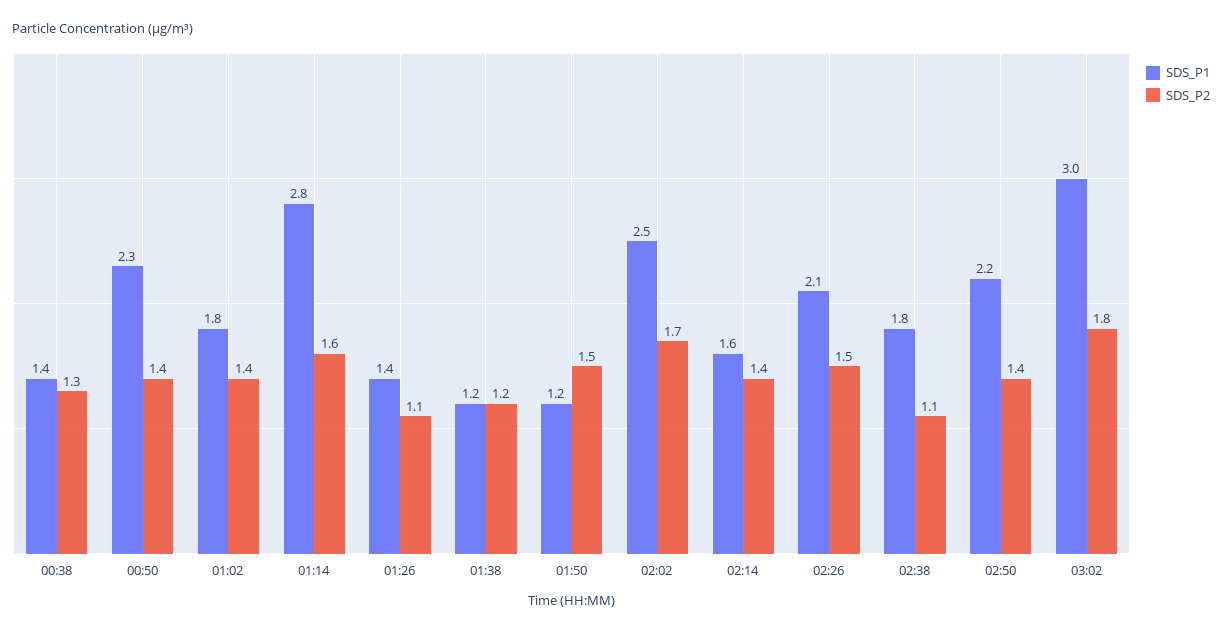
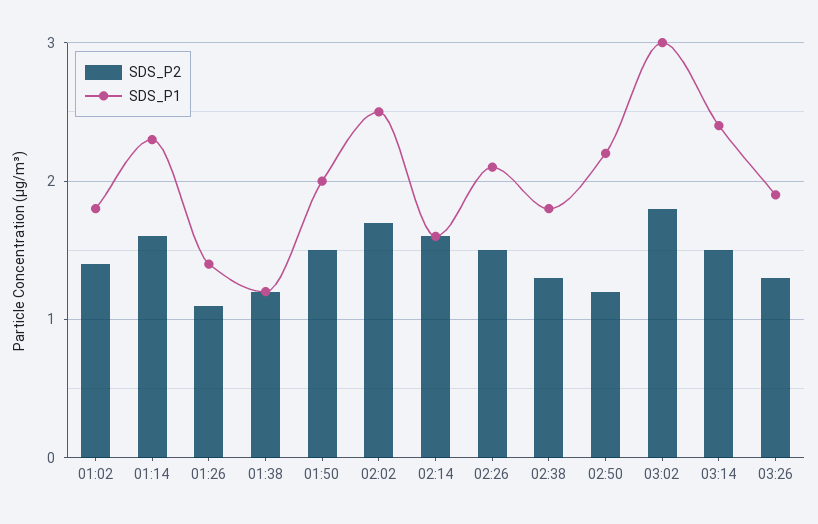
SDS_P1, 00:38: 1.4 -> none
SDS_P2, 00:38: 1.3 -> none
SDS_P1, 00:50: 2.3 -> none
SDS_P2, 00:50: 1.4 -> none
SDS_P1, 01:14: 2.8 -> 2.3
SDS_P1, 01:50: 1.2 -> 2
SDS_P2, 02:14: 1.4 -> 1.6
SDS_P2, 02:38: 1.1 -> 1.3
SDS_P2, 02:50: 1.4 -> 1.2
SDS_P2, 03:14: none -> 1.5
SDS_P1, 03:14: none -> 2.4
SDS_P2, 03:26: none -> 1.3
SDS_P1, 03:26: none -> 1.9

